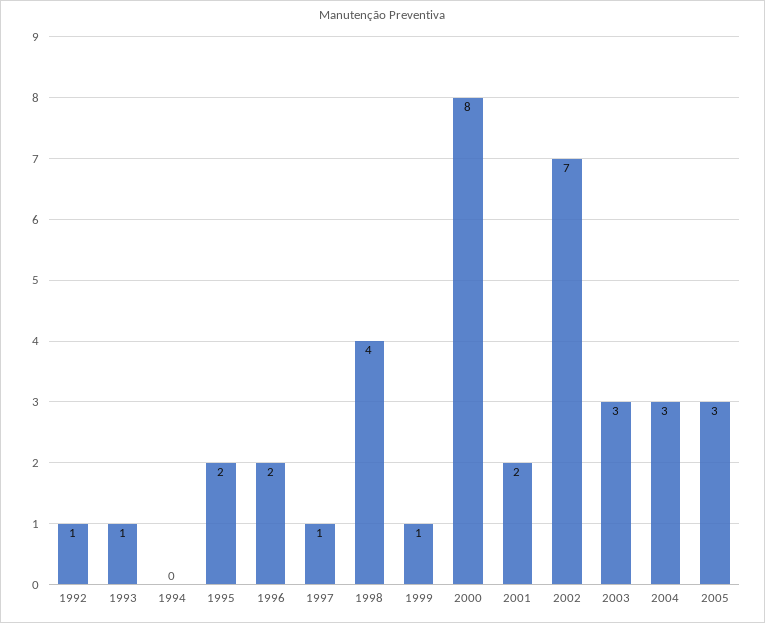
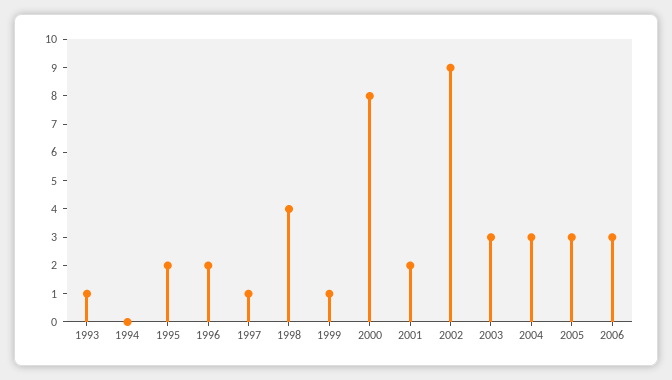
1992: 1 -> none
2002: 7 -> 9
2006: none -> 3

